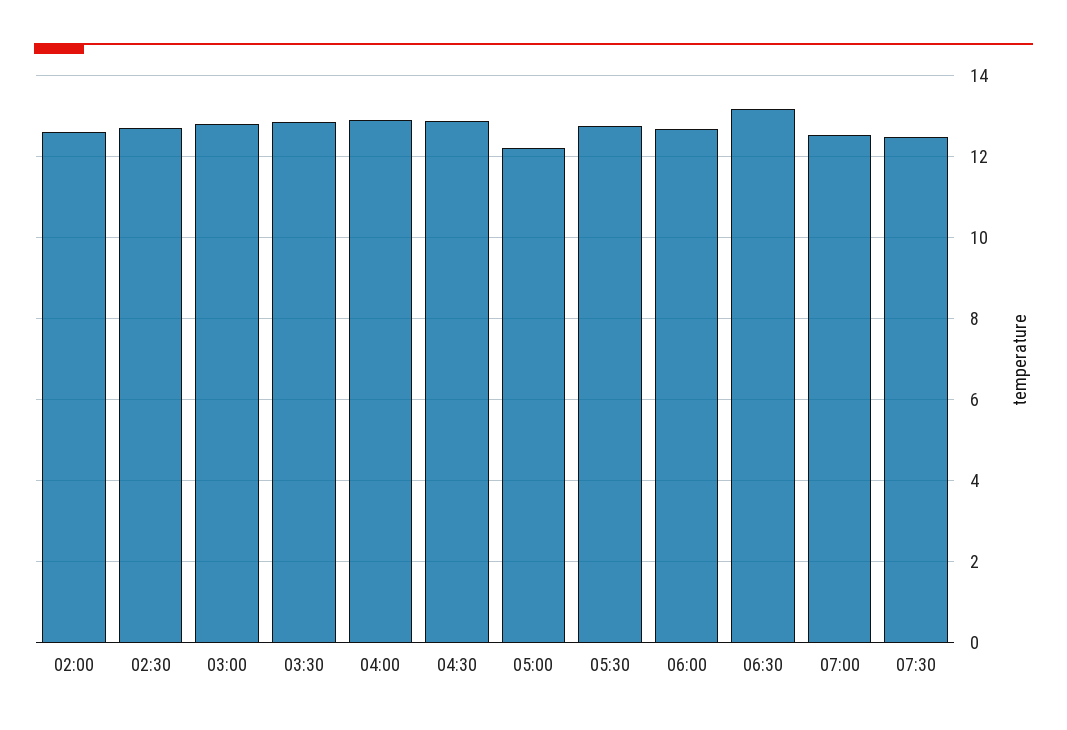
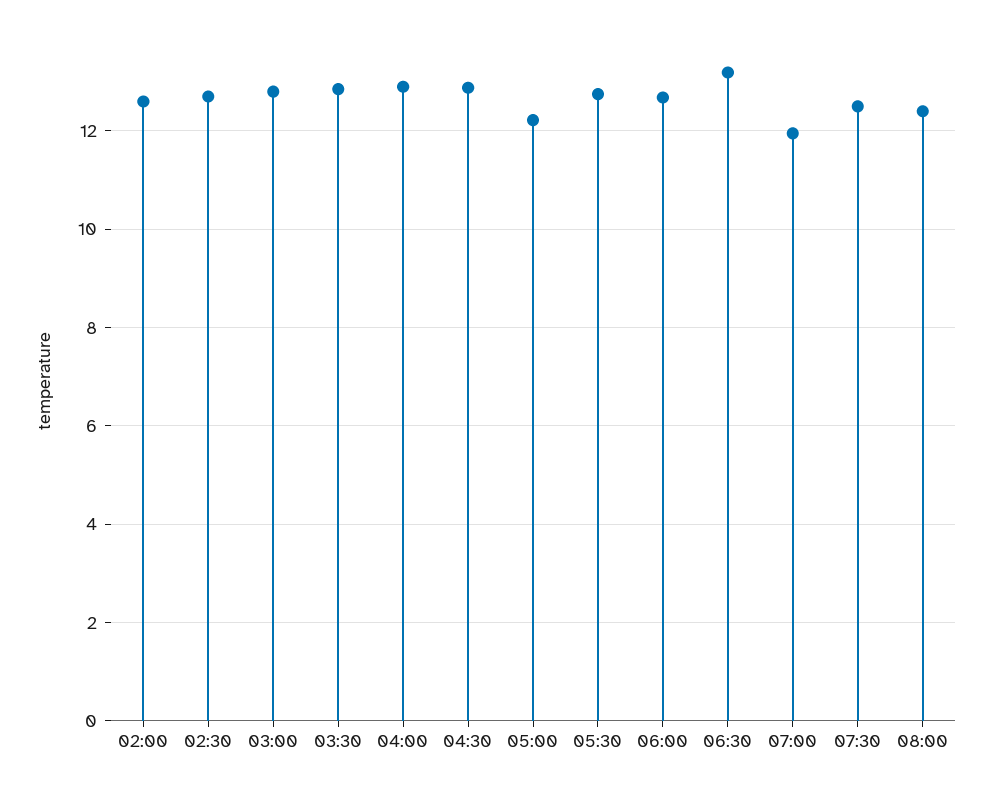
07:00: 12.6 -> 12
08:00: none -> 12.4

